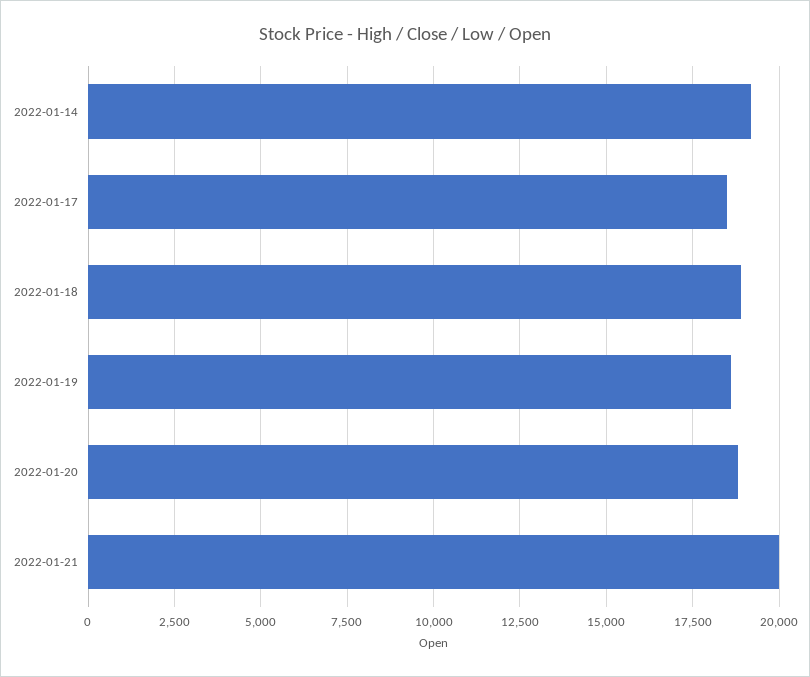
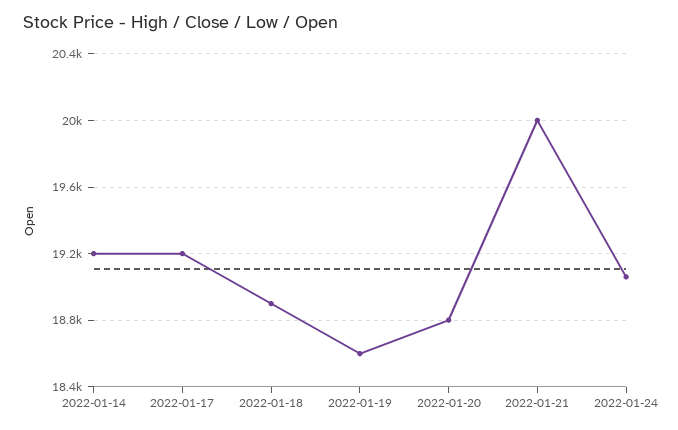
2022-01-17: 18500 -> 19200
2022-01-24: none -> 19050

